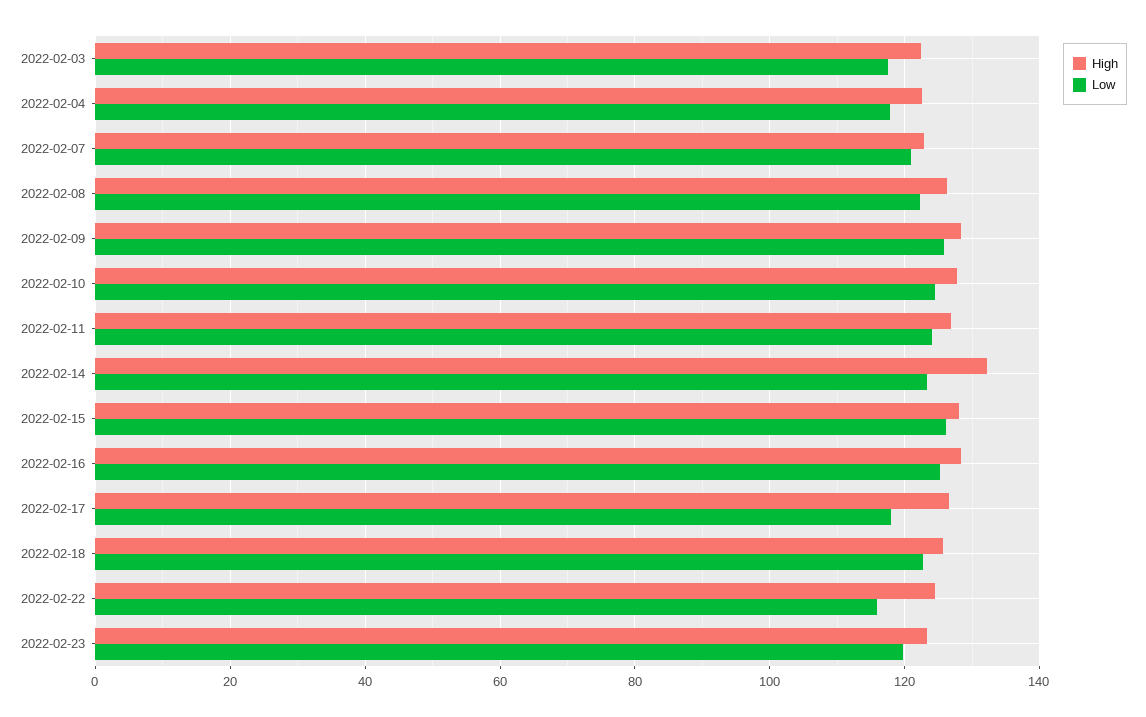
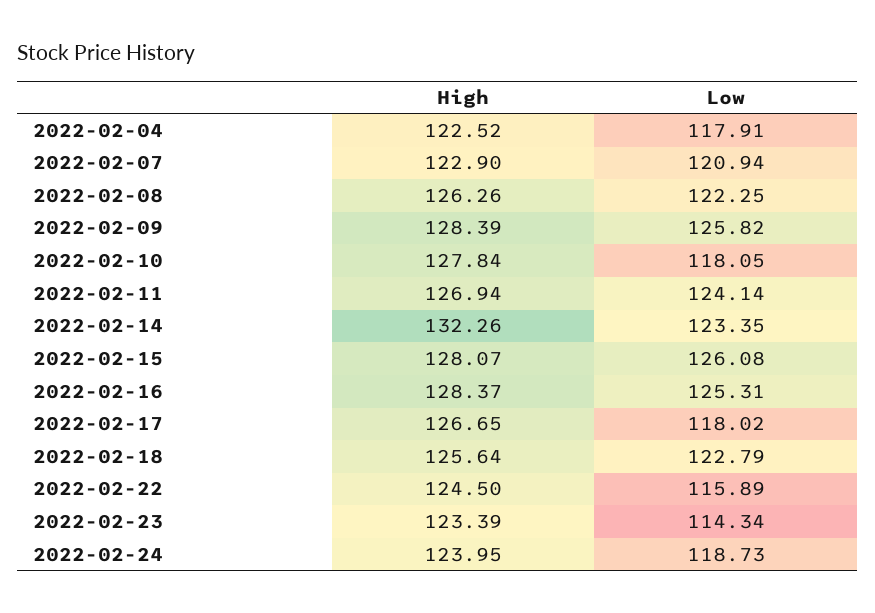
High, 2022-02-03: 122 -> none
Low, 2022-02-03: 118 -> none
Low, 2022-02-10: 124 -> 118.05
Low, 2022-02-23: 120 -> 114.34
High, 2022-02-24: none -> 123.95
Low, 2022-02-24: none -> 118.73

